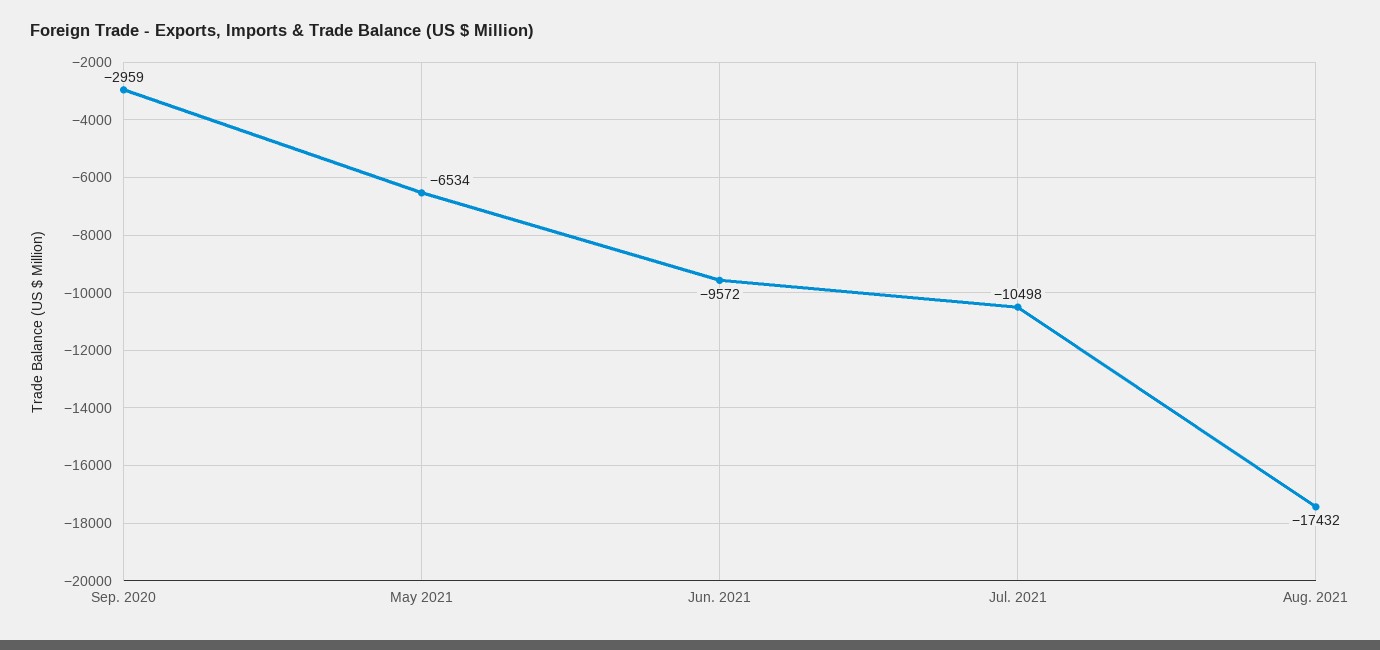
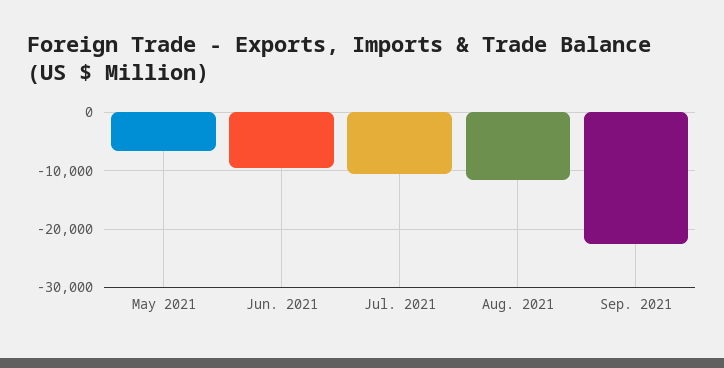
Sep. 2020: -2959 -> none
Aug. 2021: -17432 -> -12000
Sep. 2021: none -> -22000

